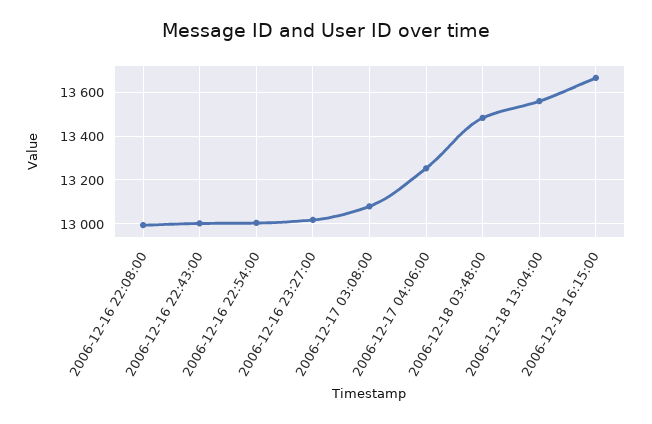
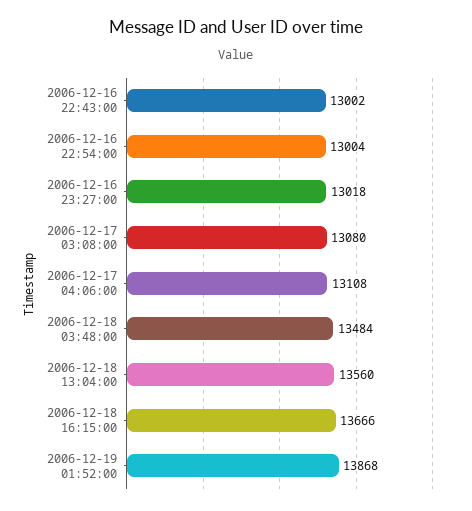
2006-12-16 22:08:00: 13000 -> none
2006-12-17 04:06:00: 13250 -> 13108
2006-12-19 01:52:00: none -> 13868

